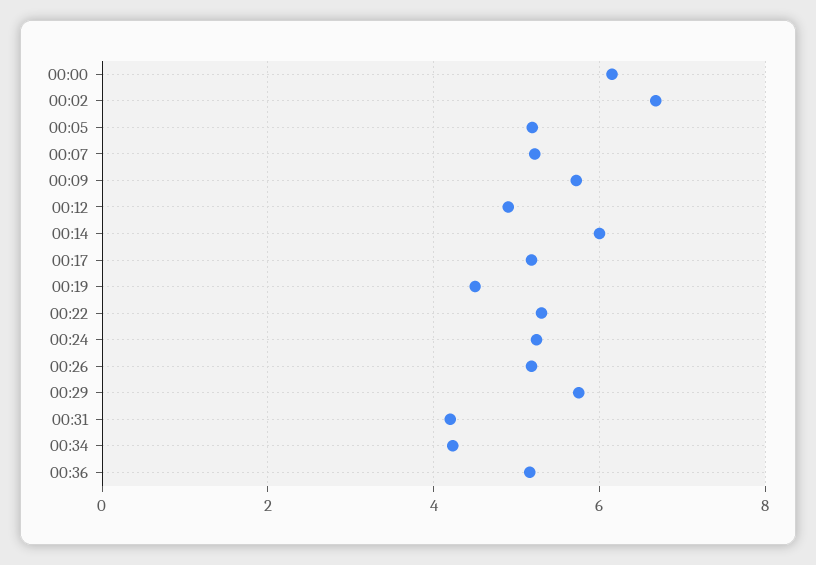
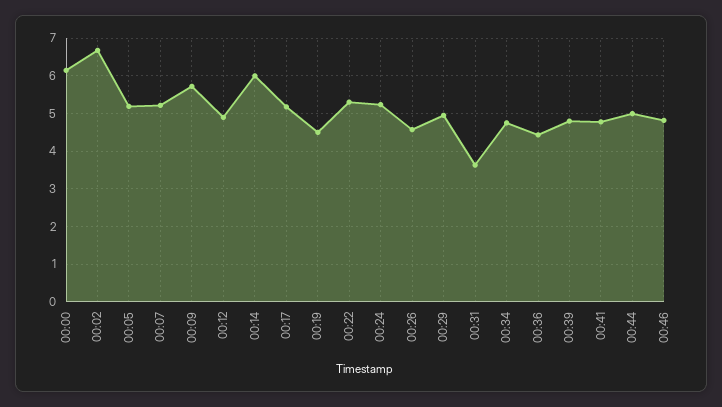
00:26: 5.2 -> 4.6
00:29: 5.8 -> 5
00:31: 4.2 -> 3.6
00:34: 4.2 -> 4.8
00:36: 5.2 -> 4.4
00:39: none -> 4.8
00:41: none -> 4.8
00:44: none -> 5
00:46: none -> 4.8

